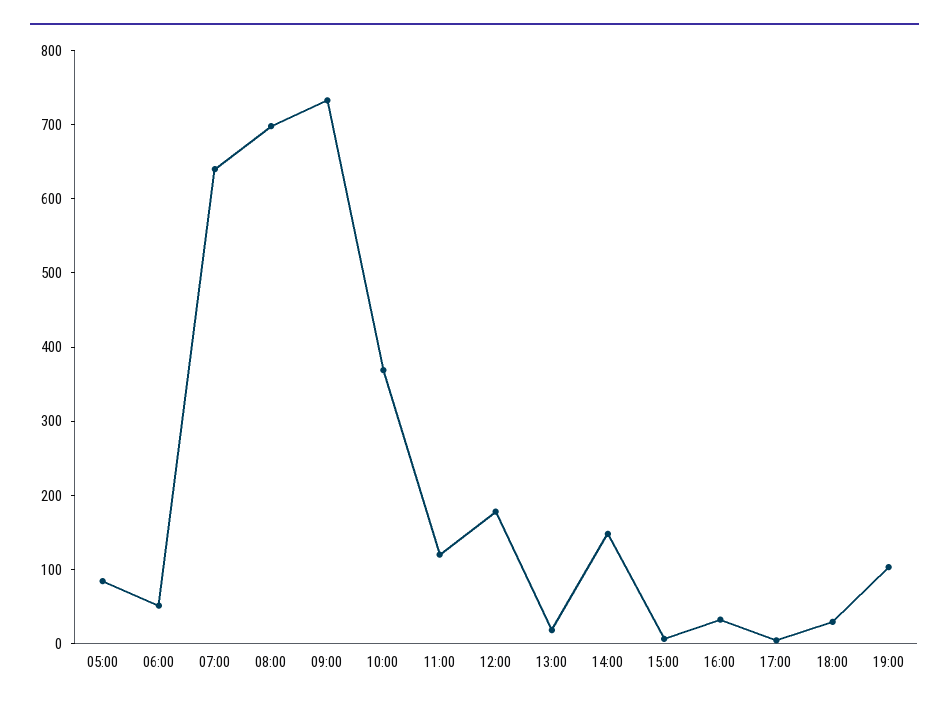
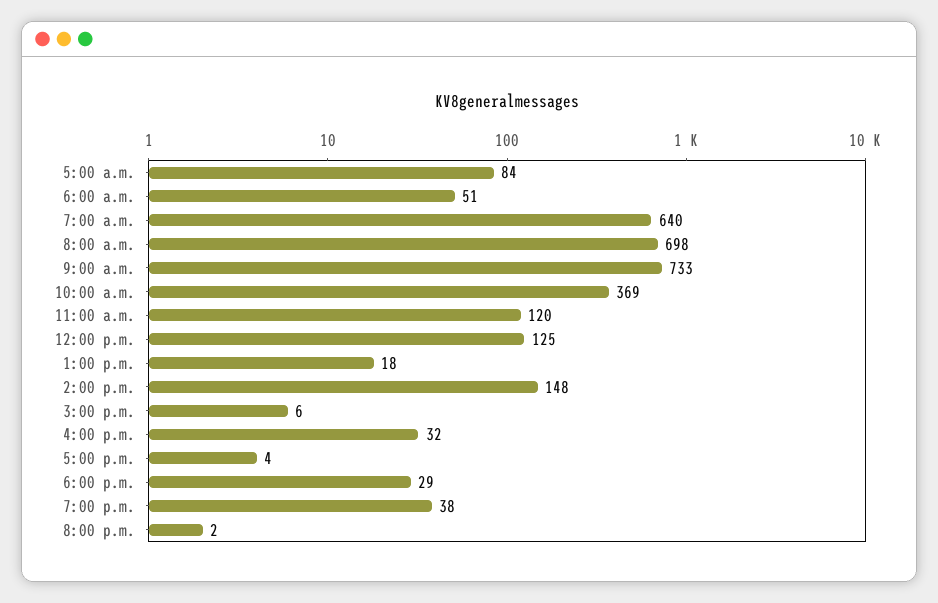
12:00: 180 -> 125
19:00: 100 -> 38
8:00 p.m.: none -> 2

